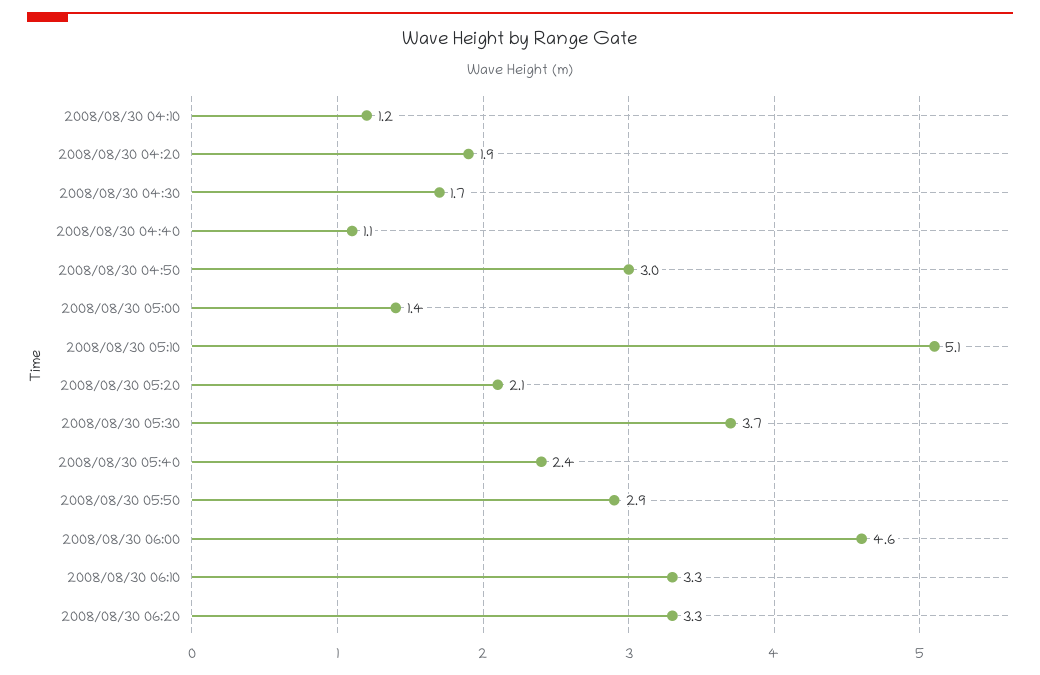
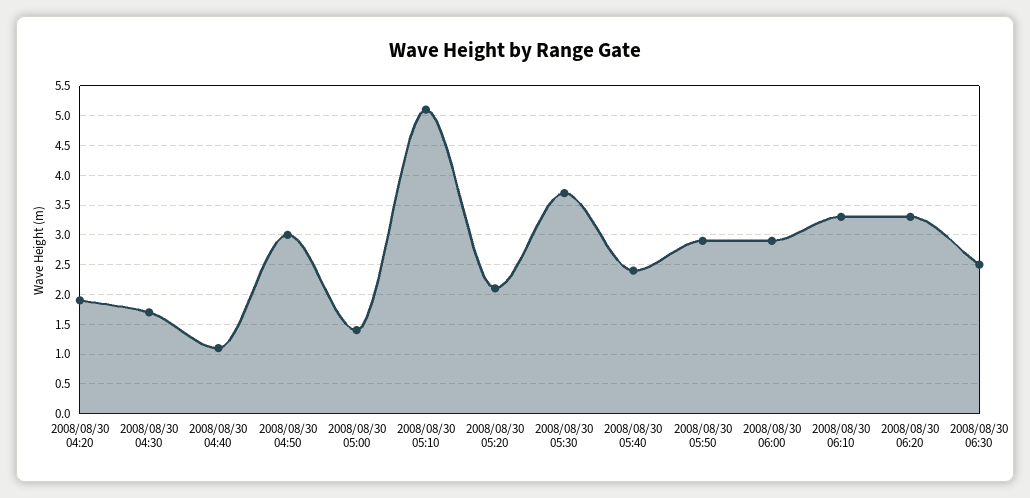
2008/08/30 04:10: 1.2 -> none
2008/08/30 06:00: 4.6 -> 3
2008/08/30 06:30: none -> 2.5

